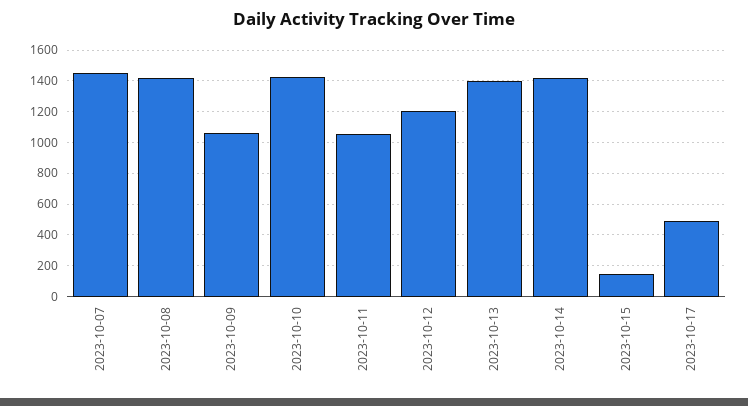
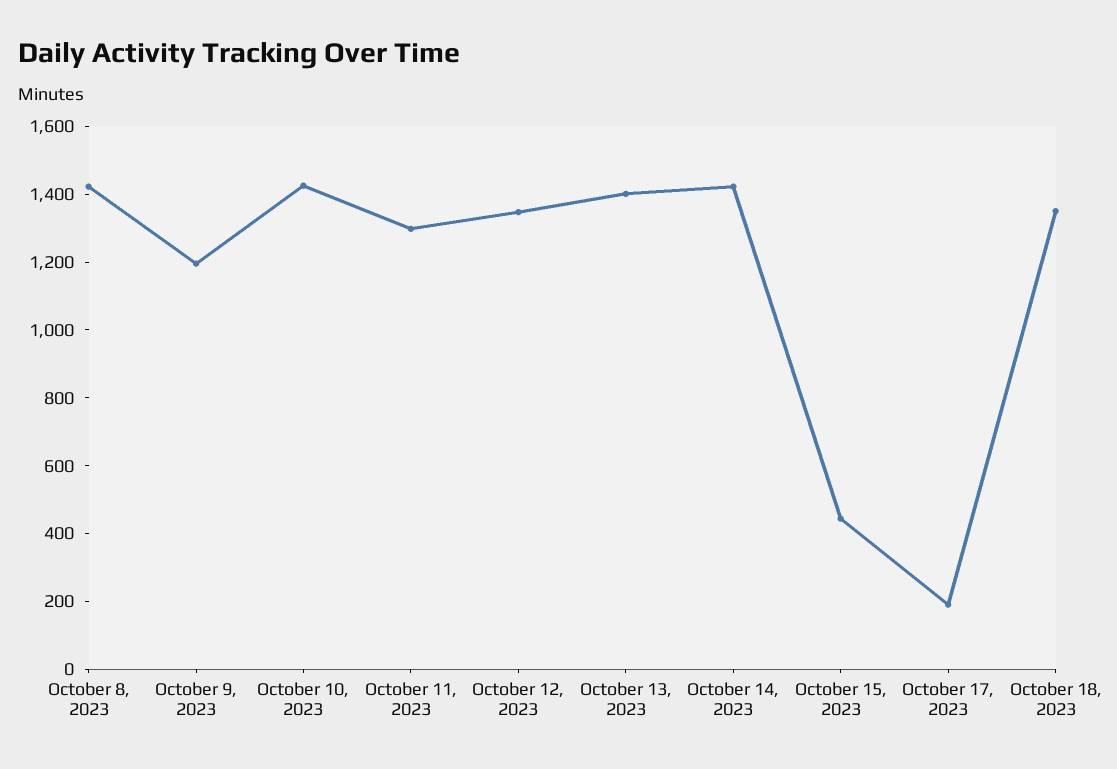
2023-10-07: 1450 -> none
2023-10-09: 1050 -> 1200
2023-10-11: 1050 -> 1300
2023-10-12: 1200 -> 1350
2023-10-15: 150 -> 450
2023-10-17: 500 -> 200
October 18, 2023: none -> 1350

